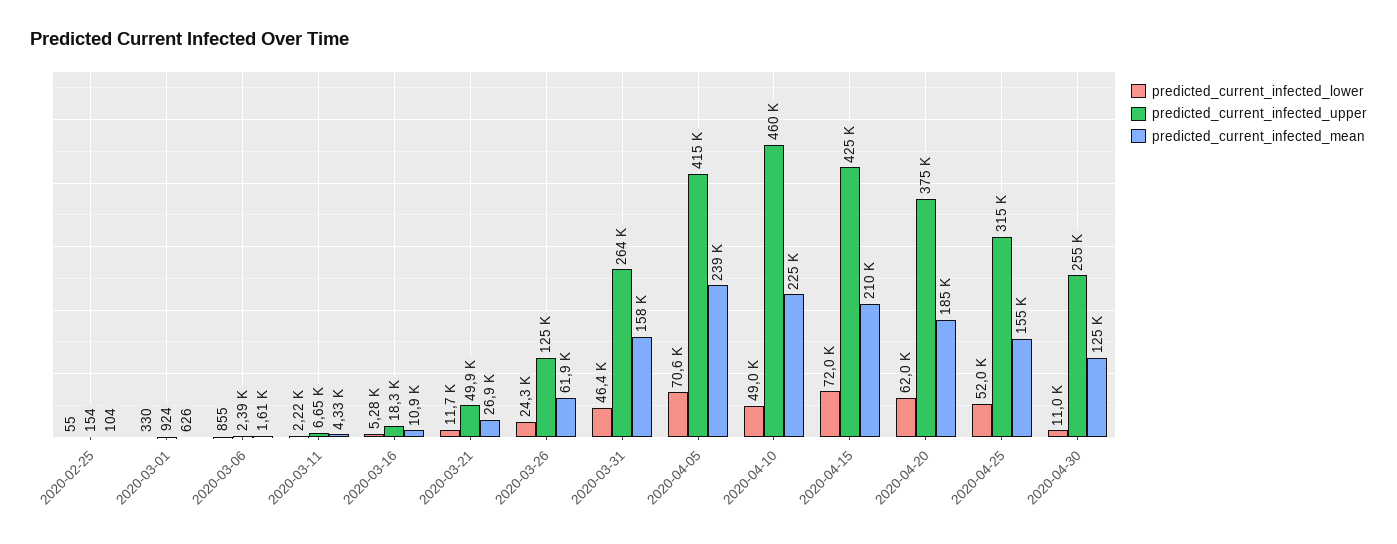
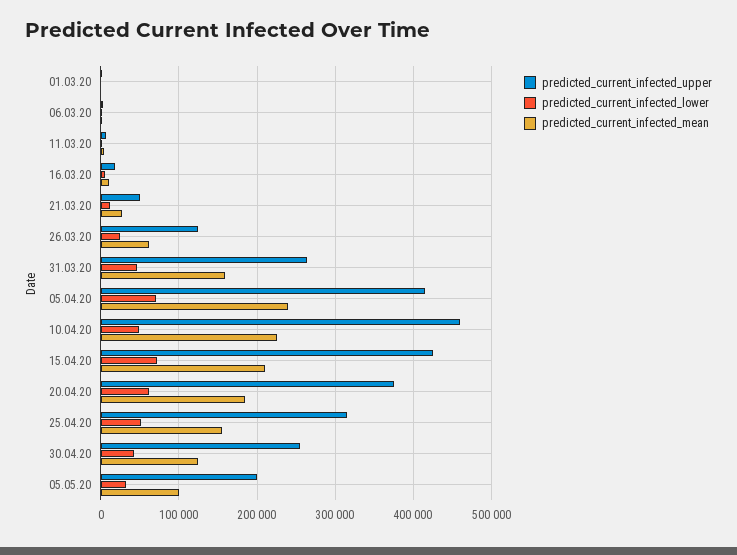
predicted_current_infected_lower, 2020-02-25: 55 -> none
predicted_current_infected_upper, 2020-02-25: 154 -> none
predicted_current_infected_mean, 2020-02-25: 104 -> none
predicted_current_infected_lower, 2020-04-30: 11000 -> 40000
predicted_current_infected_upper, 05.05.20: none -> 200000
predicted_current_infected_lower, 05.05.20: none -> 30000
predicted_current_infected_mean, 05.05.20: none -> 100000

